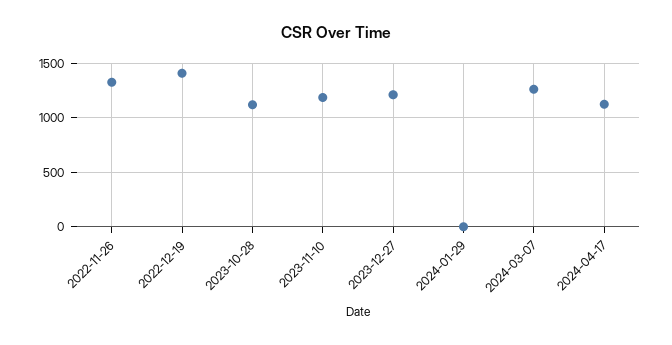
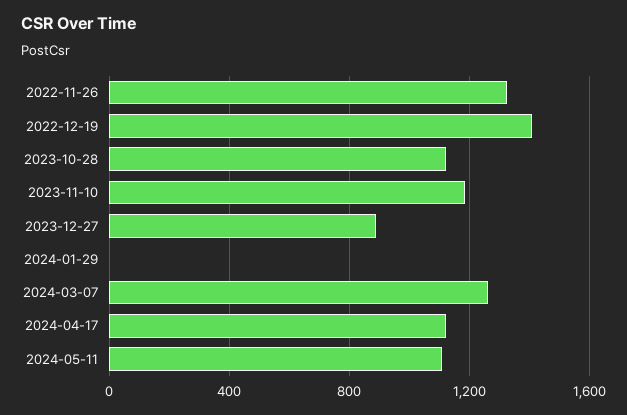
2023-12-27: 1200 -> 900
2024-05-11: none -> 1100

